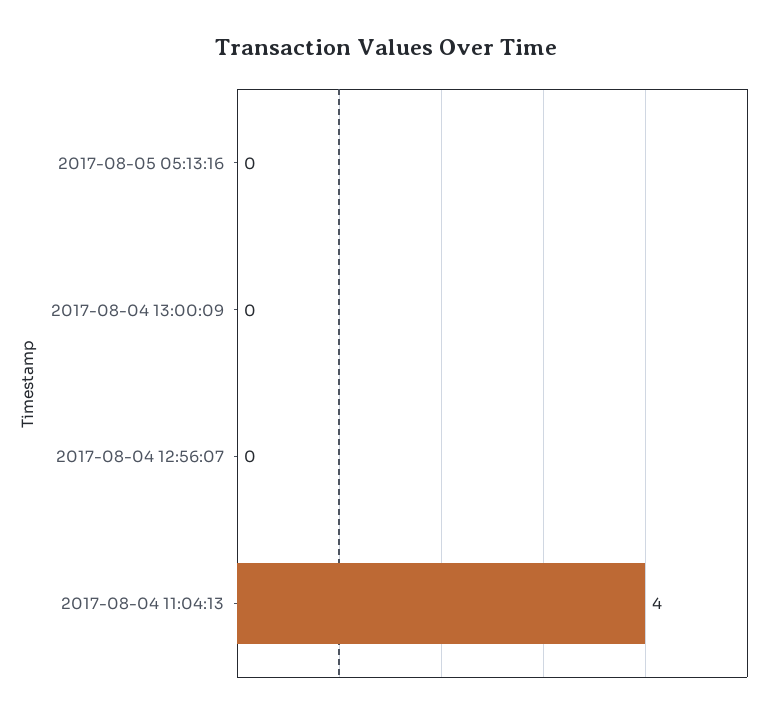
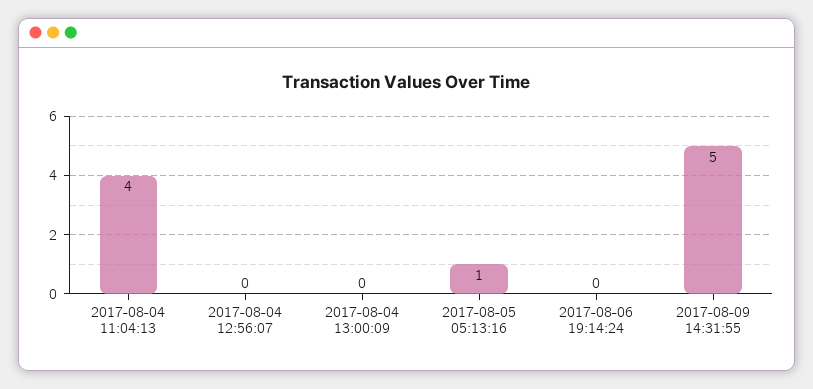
2017-08-05 05:13:16: 0 -> 1
2017-08-06 19:14:24: none -> 0
2017-08-09 14:31:55: none -> 5

